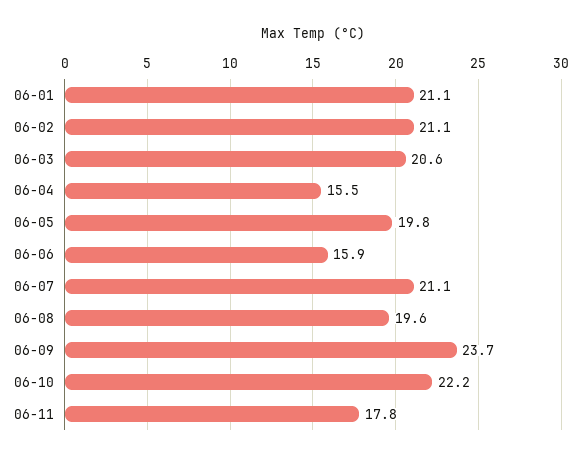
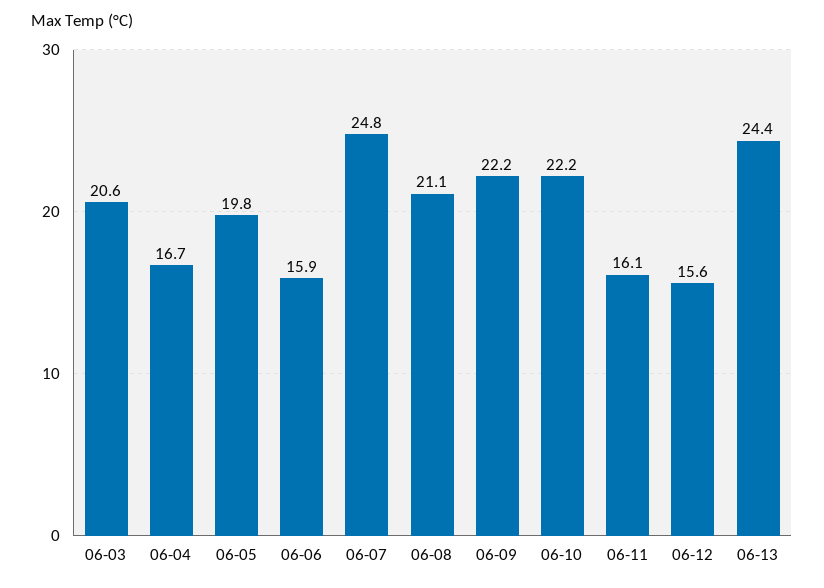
06-01: 21.1 -> none
06-02: 21.1 -> none
06-04: 15.5 -> 16.7
06-07: 21.1 -> 24.8
06-08: 19.6 -> 21.1
06-09: 23.7 -> 22.2
06-11: 17.8 -> 16.1
06-12: none -> 15.6
06-13: none -> 24.4

